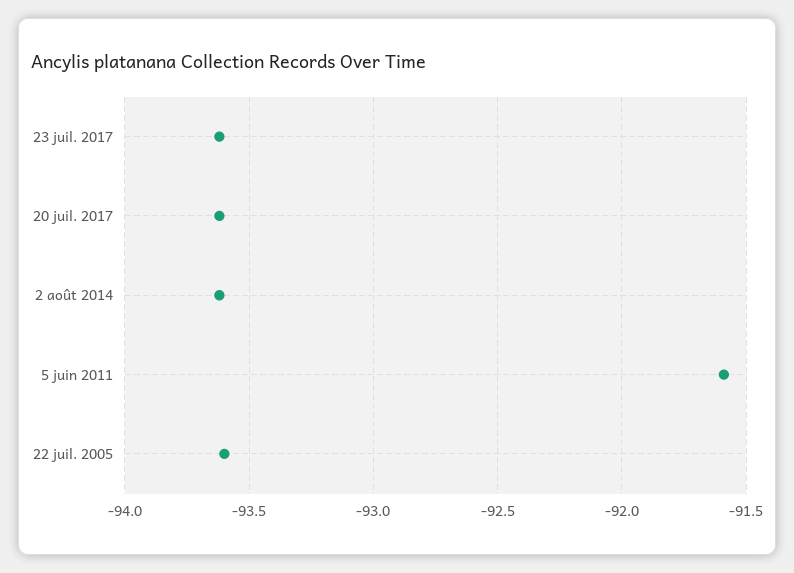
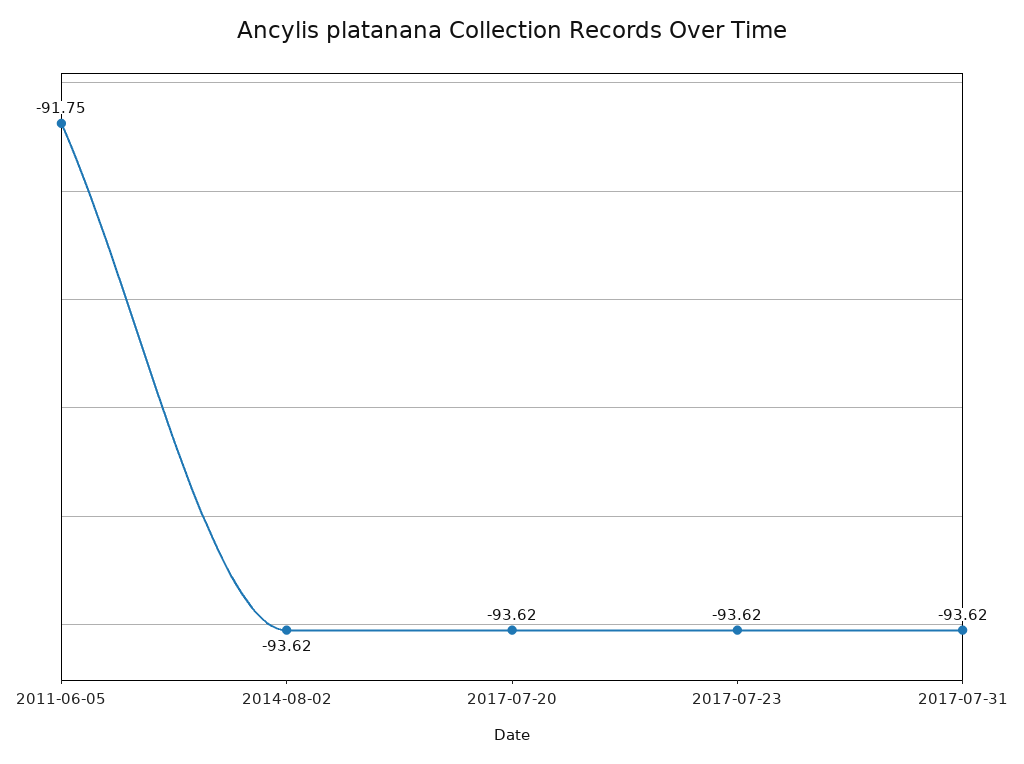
5 juin 2011: -91.6 -> -91.75
22 juil. 2005: -93.6 -> none
2017-07-31: none -> -93.62

